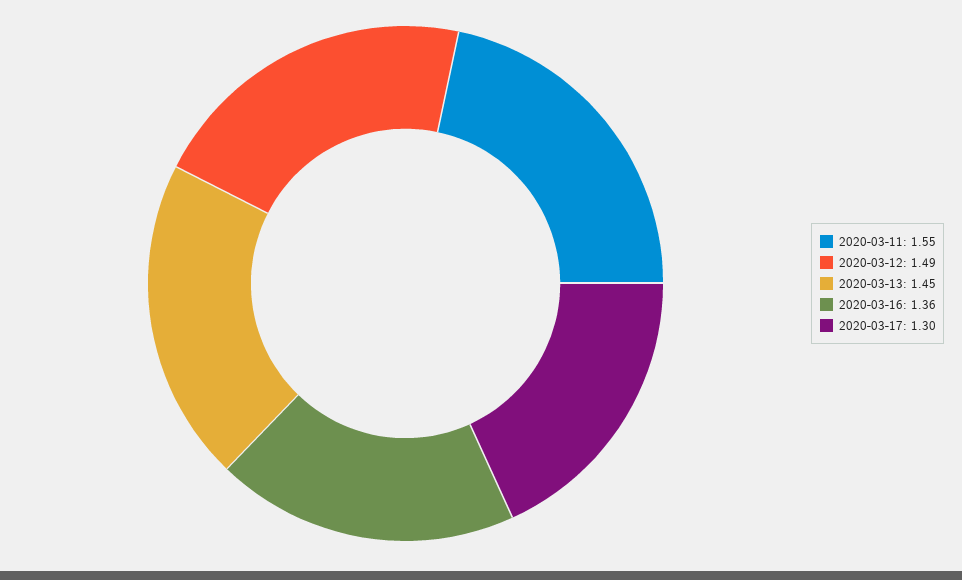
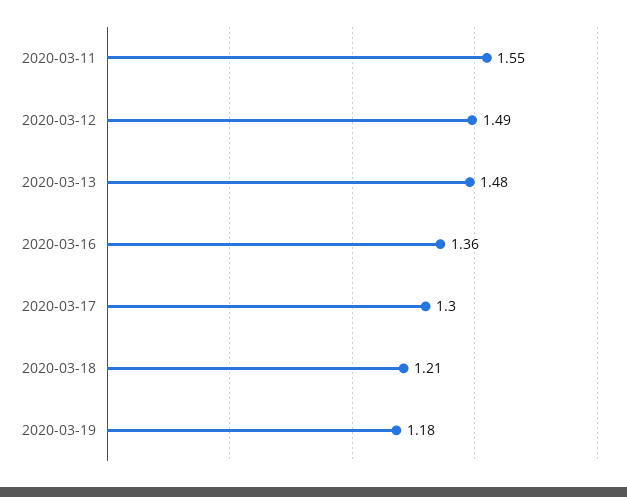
2020-03-13: 1.45 -> 1.48
2020-03-18: none -> 1.21
2020-03-19: none -> 1.18

